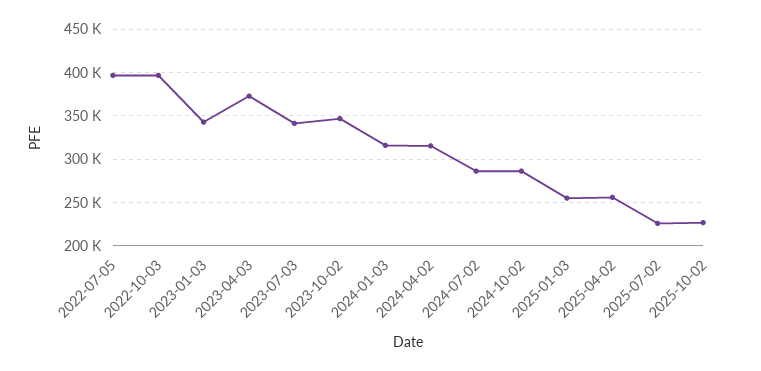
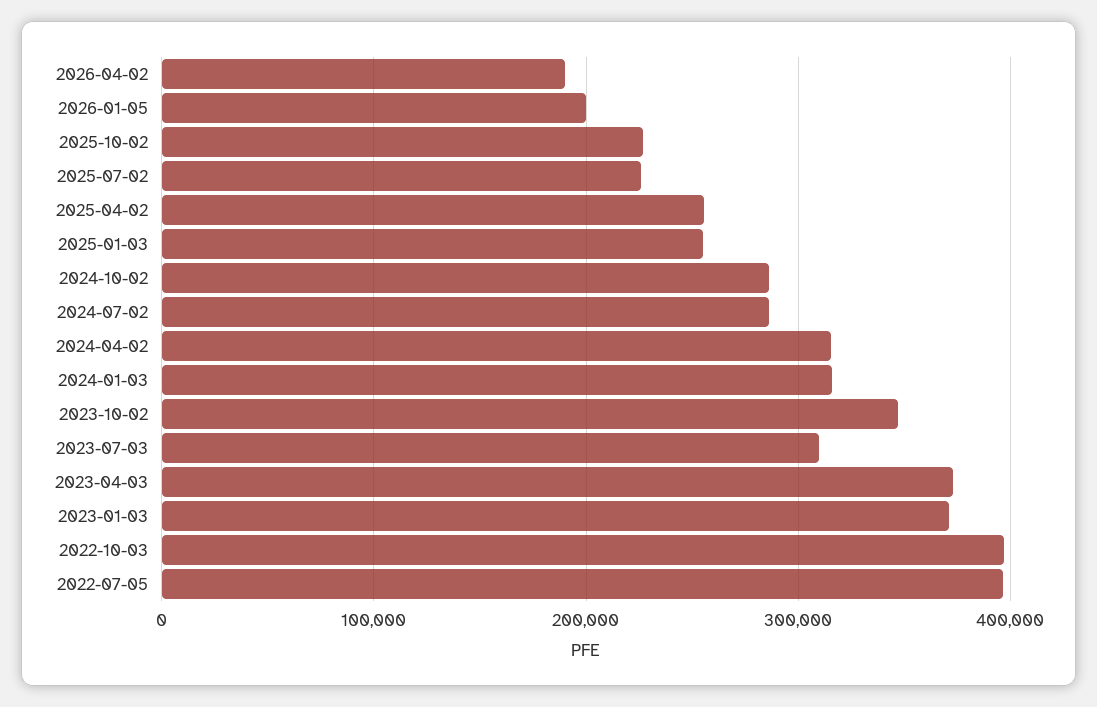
2023-01-03: 340000 -> 370000
2023-07-03: 340000 -> 310000
2026-04-02: none -> 190000
2026-01-05: none -> 200000

